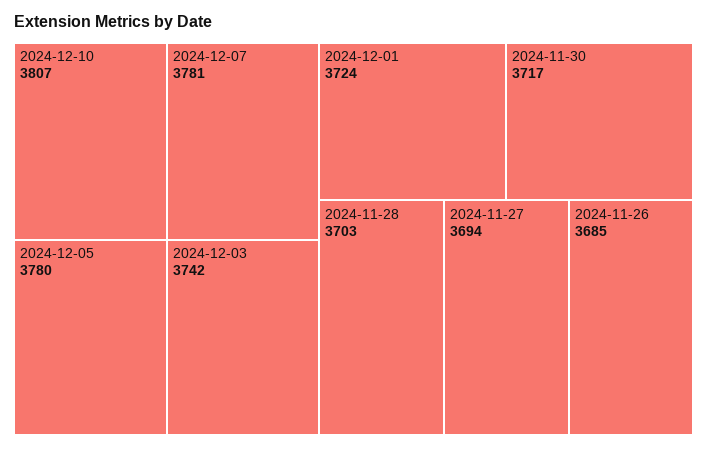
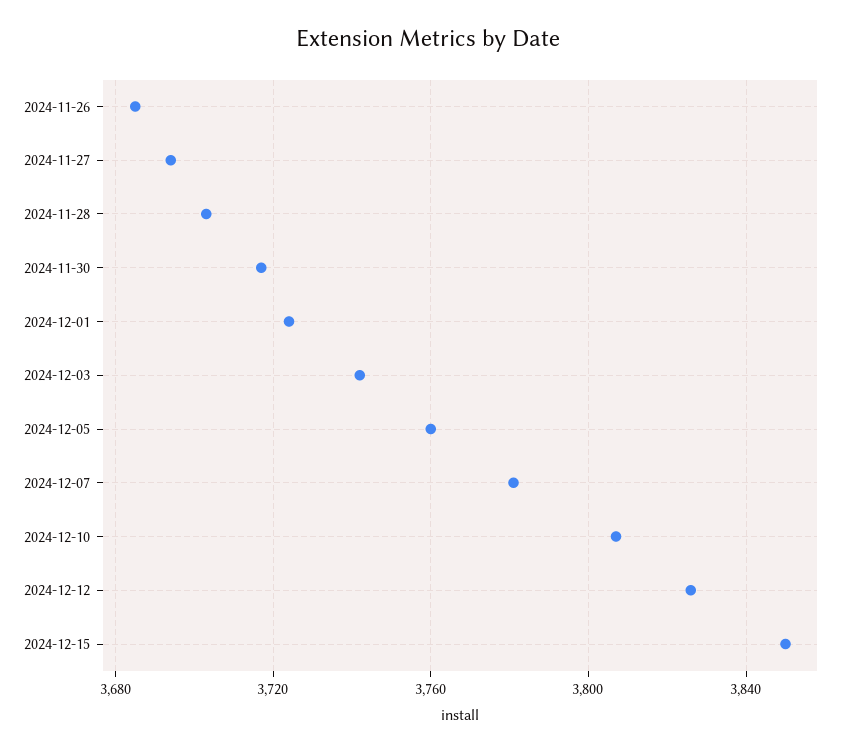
2024-12-05: 3780 -> 3760
2024-12-12: none -> 3825
2024-12-15: none -> 3850

